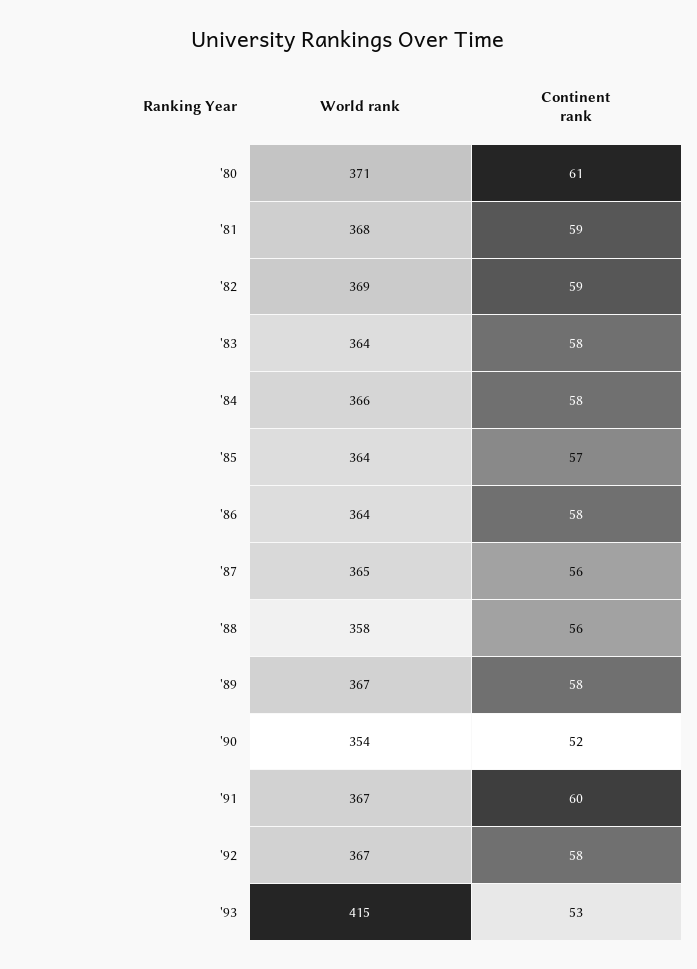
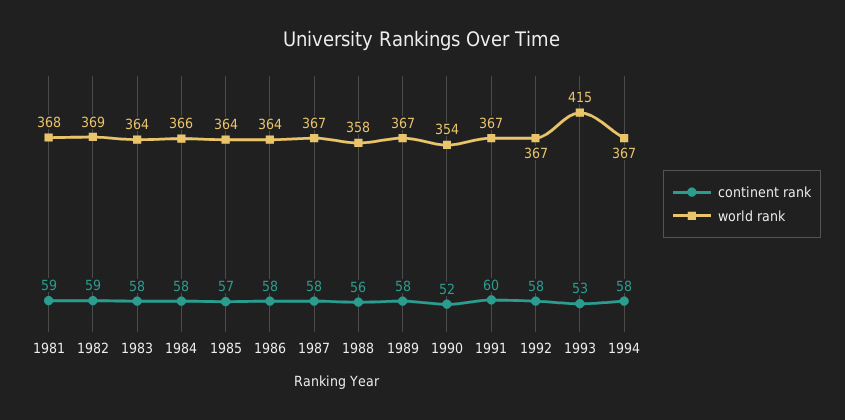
World rank, '80: 371 -> none
Continent rank, '80: 61 -> none
World rank, '87: 365 -> 367
Continent rank, '87: 56 -> 58
Continent rank, 1994: none -> 58
World rank, 1994: none -> 367

